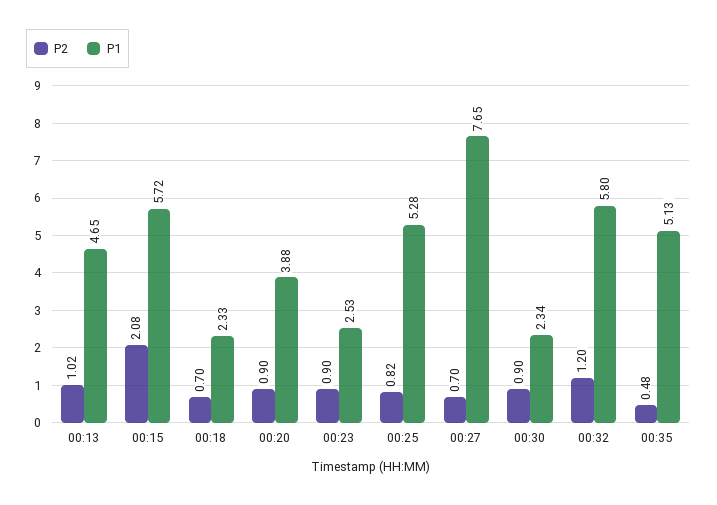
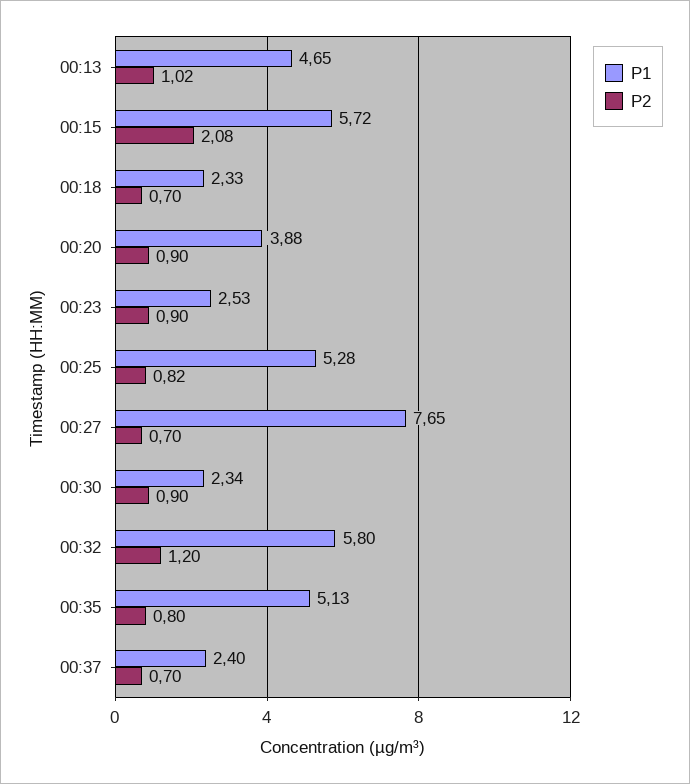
P2, 00:35: 0.48 -> 0.8
P1, 00:37: none -> 2.4
P2, 00:37: none -> 0.7

